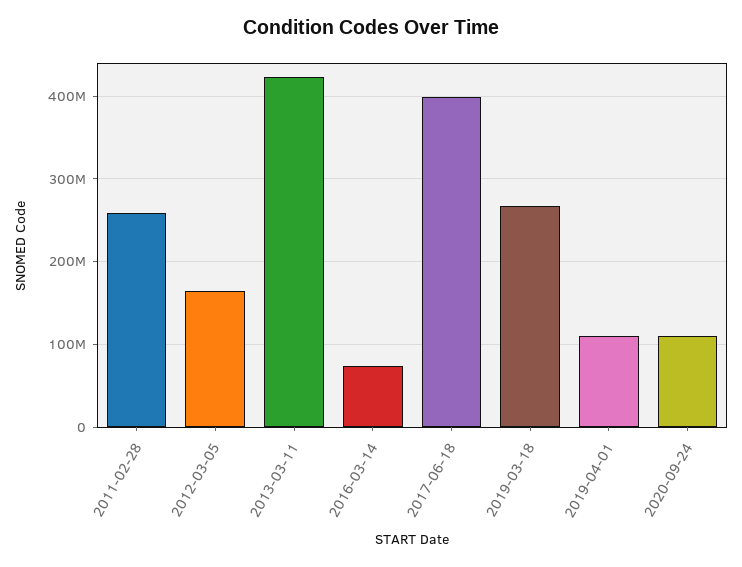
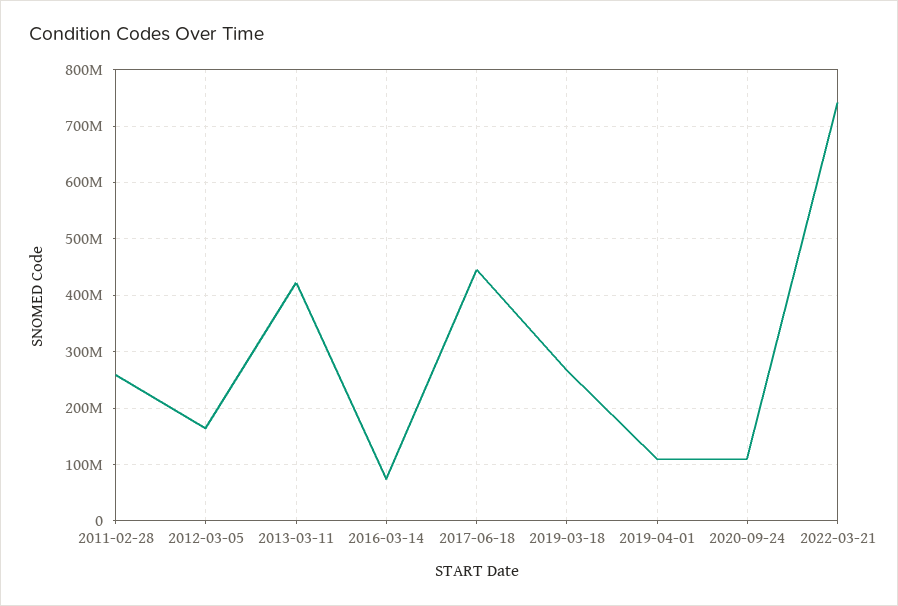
2017-06-18: 400000000 -> 440000000
2022-03-21: none -> 740000000

